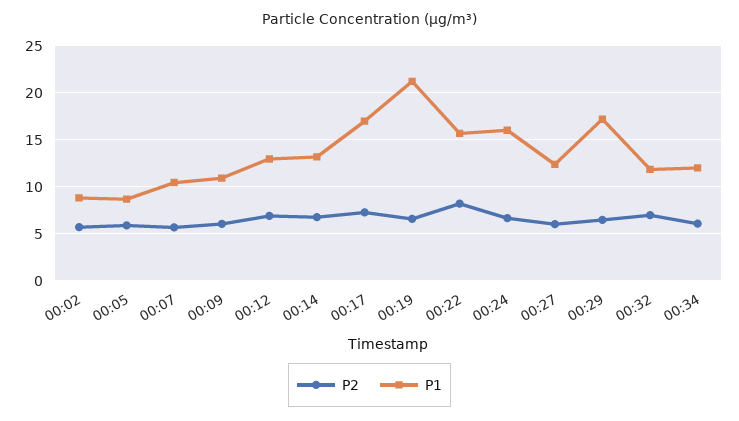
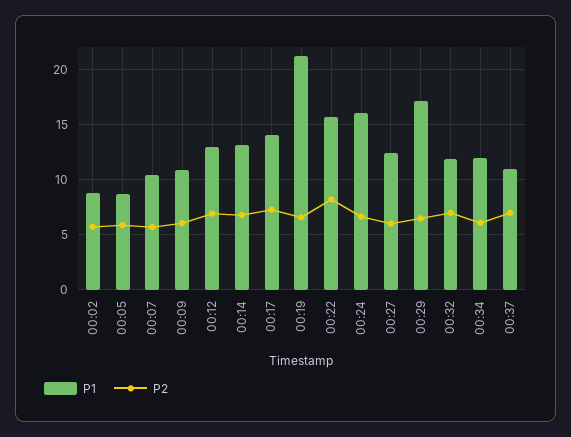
P1, 00:17: 17 -> 14
P1, 00:37: none -> 11
P2, 00:37: none -> 7

